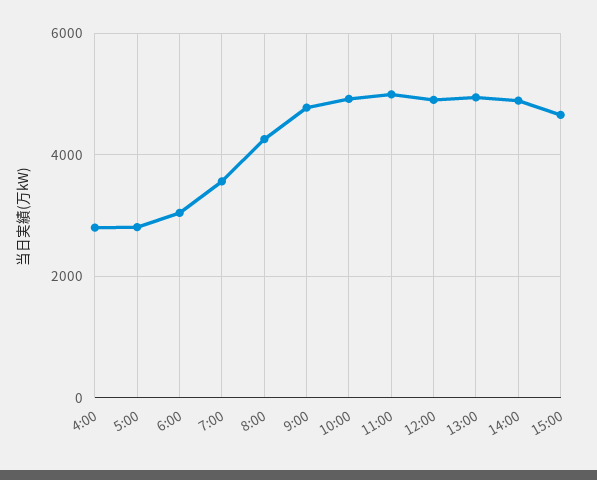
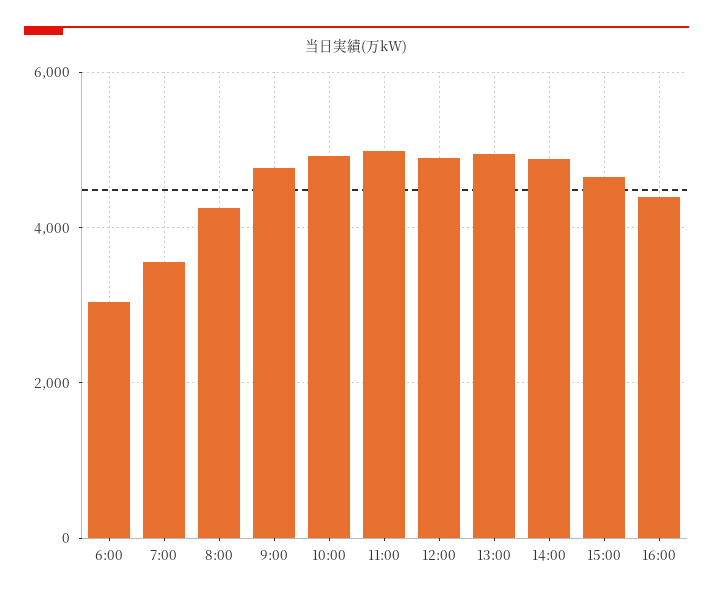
4:00: 2800 -> none
5:00: 2800 -> none
16:00: none -> 4400

